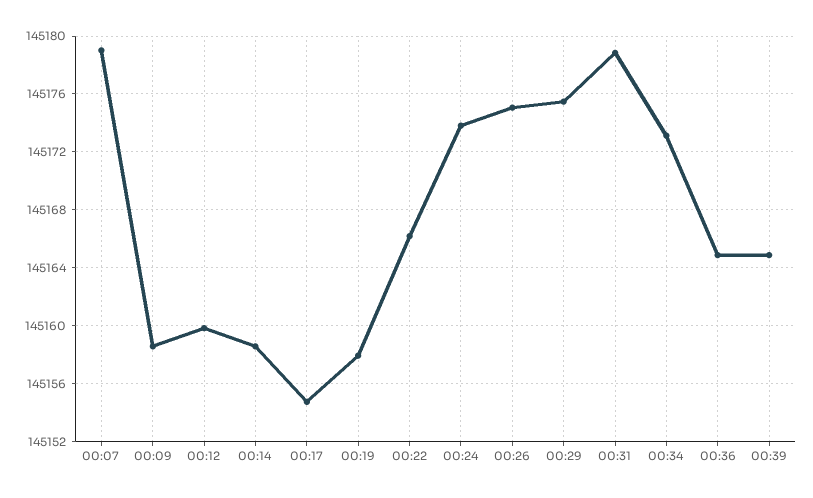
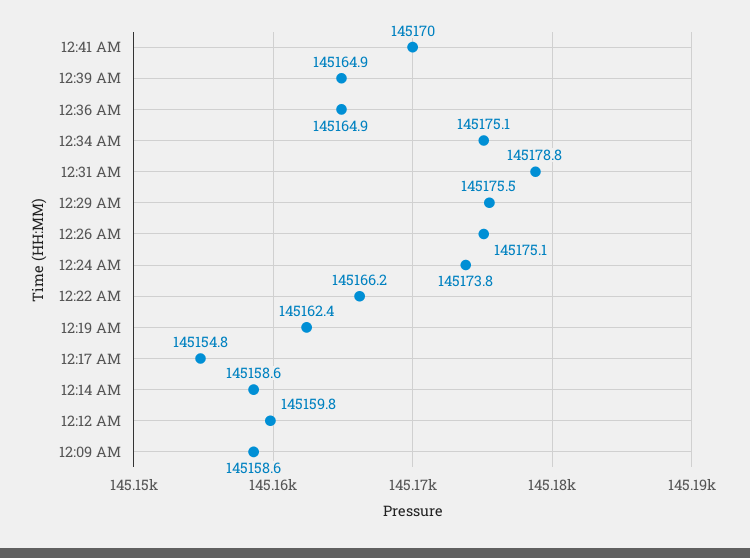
00:07: 145179 -> none
00:19: 145158 -> 145162.4
00:34: 145173 -> 145175.1
12:41 AM: none -> 145170

